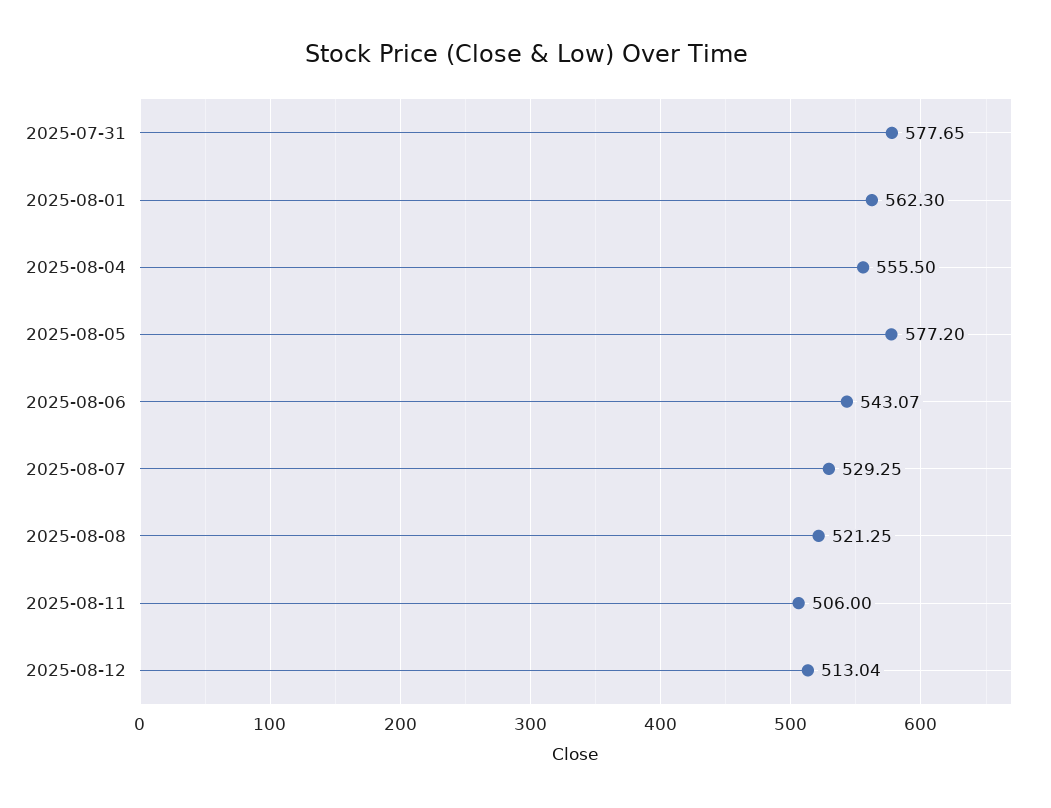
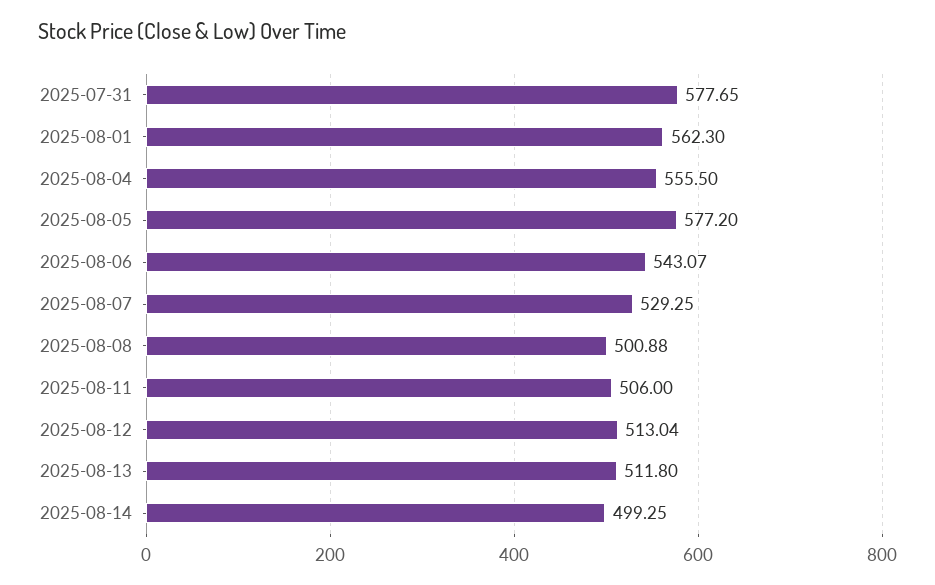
2025-08-08: 521.25 -> 500.88
2025-08-13: none -> 511.8
2025-08-14: none -> 499.25

